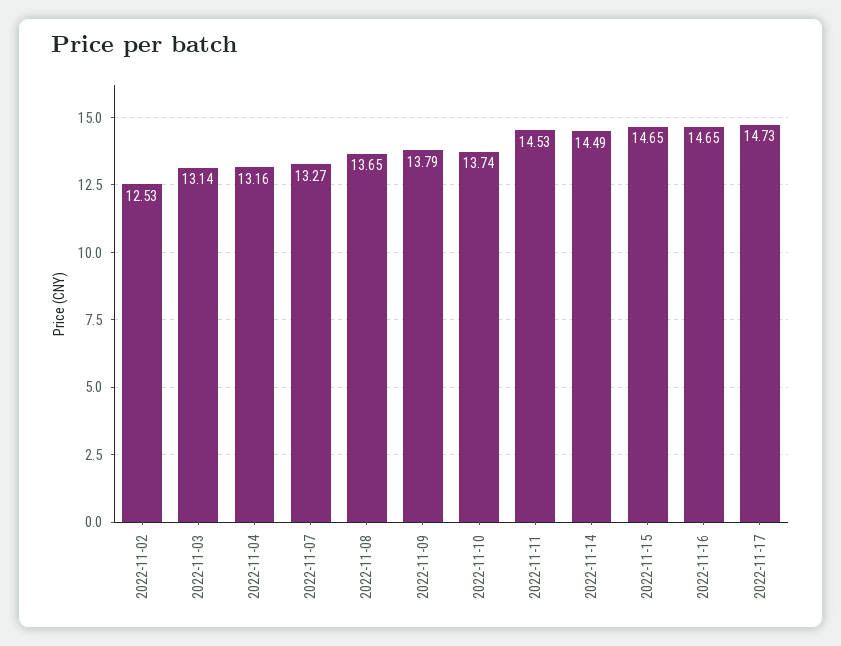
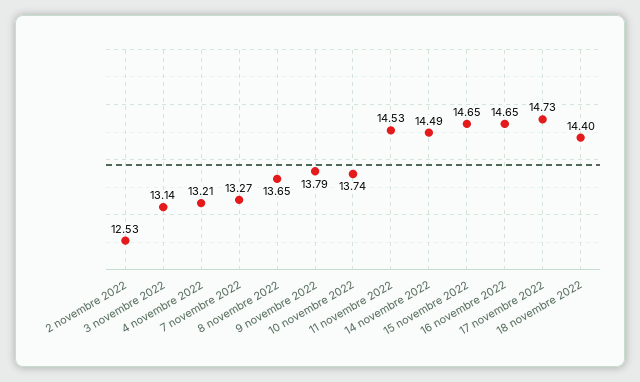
2022-11-04: 13.16 -> 13.21
18 novembre 2022: none -> 14.4

